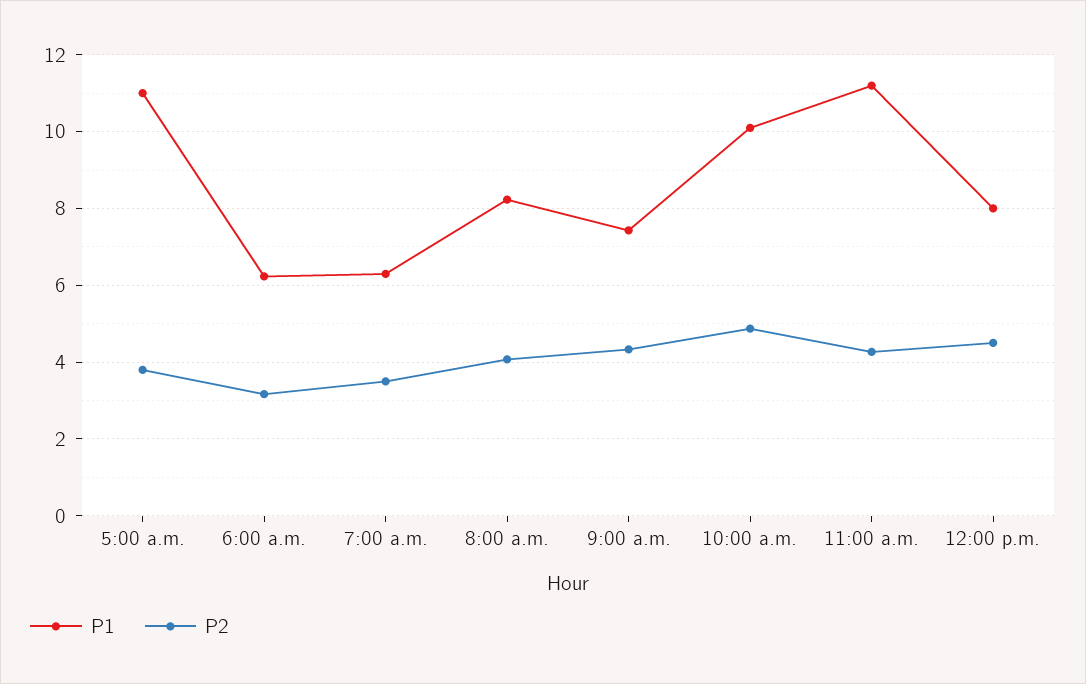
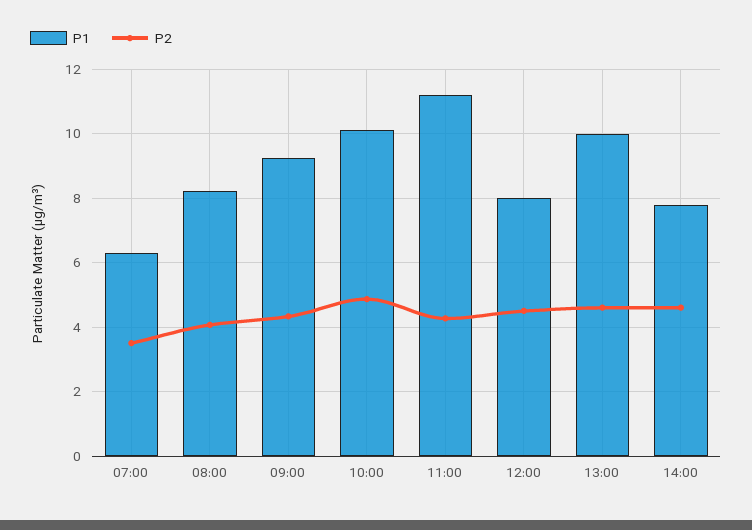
P1, 5:00 a.m.: 11 -> none
P2, 5:00 a.m.: 3.8 -> none
P1, 6:00 a.m.: 6.2 -> none
P2, 6:00 a.m.: 3.2 -> none
P1, 9:00 a.m.: 7.4 -> 9.2
P1, 13:00: none -> 10
P2, 13:00: none -> 4.6
P1, 14:00: none -> 7.8
P2, 14:00: none -> 4.6

